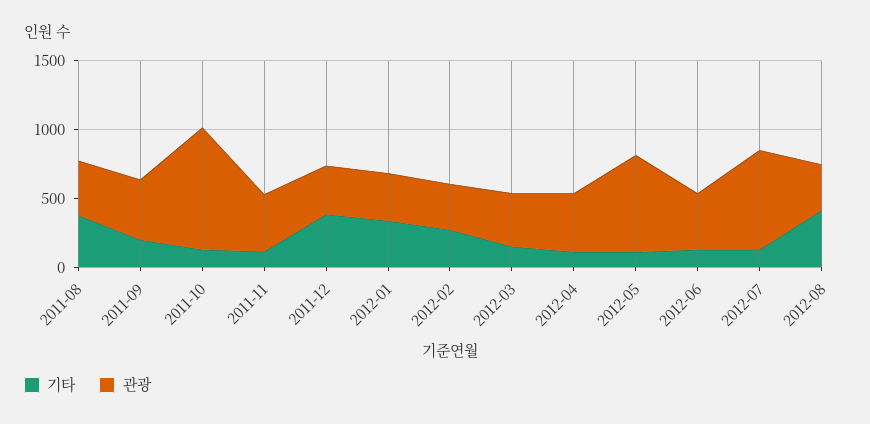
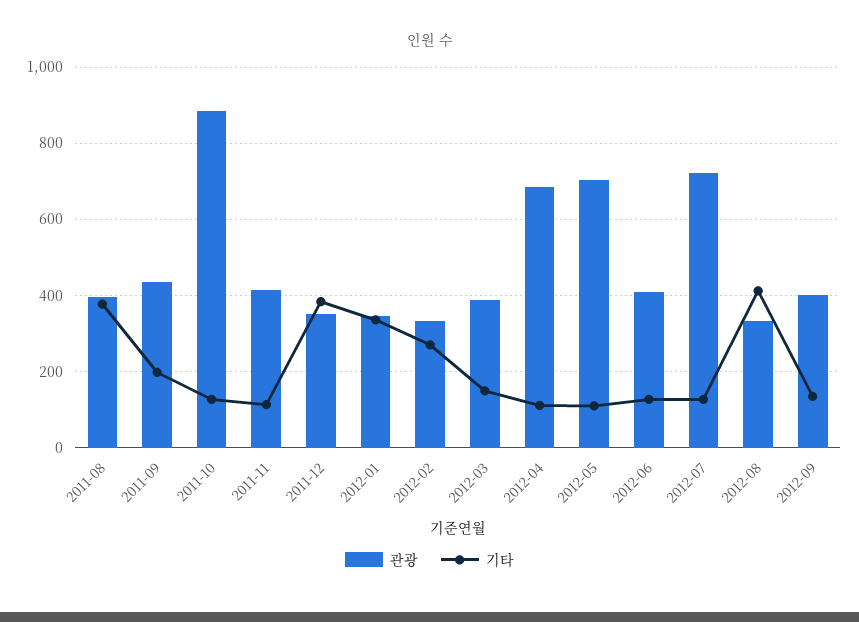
관광, 2012-04: 400 -> 680
관광, 2012-09: none -> 400
기타, 2012-09: none -> 140

